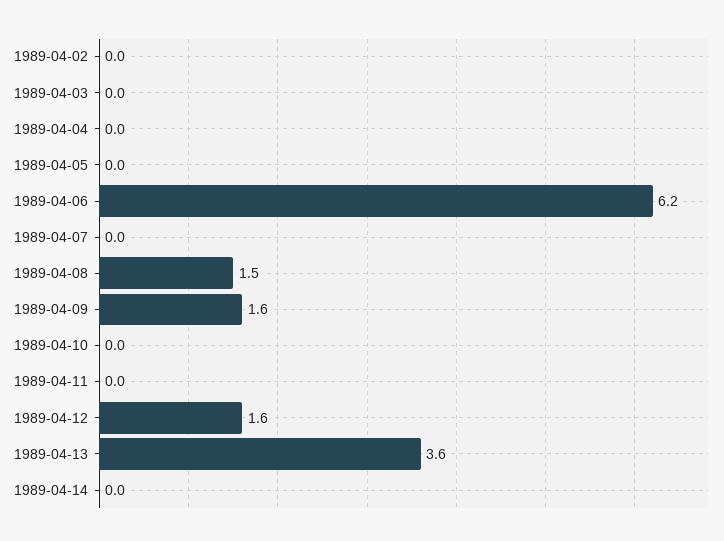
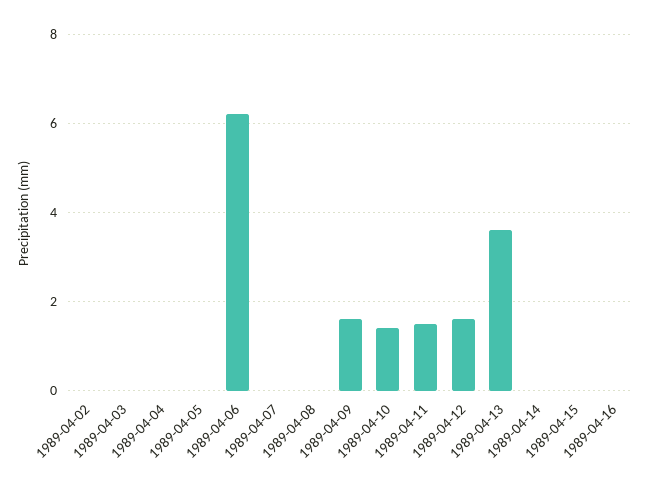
1989-04-08: 1.5 -> 0
1989-04-10: 0 -> 1.5
1989-04-11: 0 -> 1.5
1989-04-15: none -> 0
1989-04-16: none -> 0

